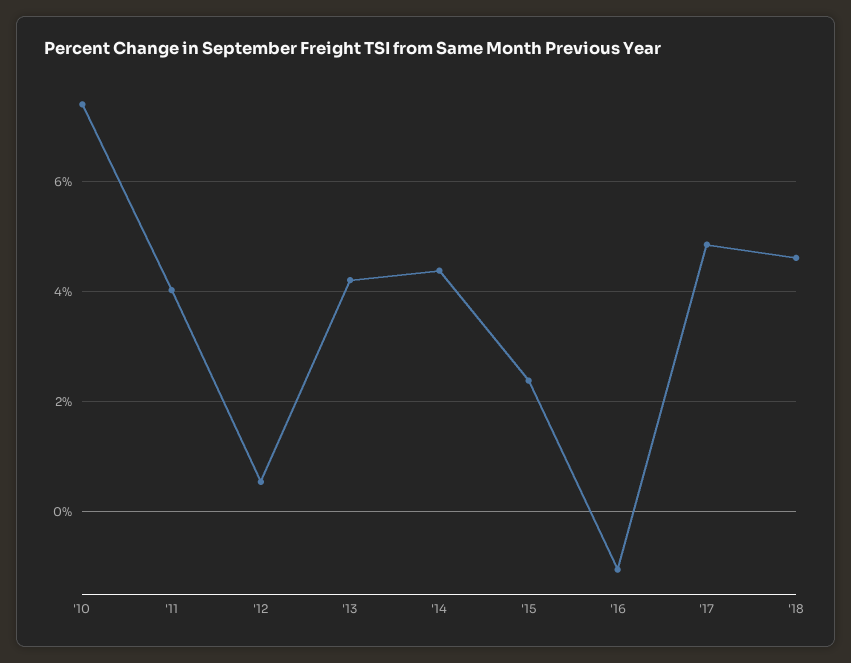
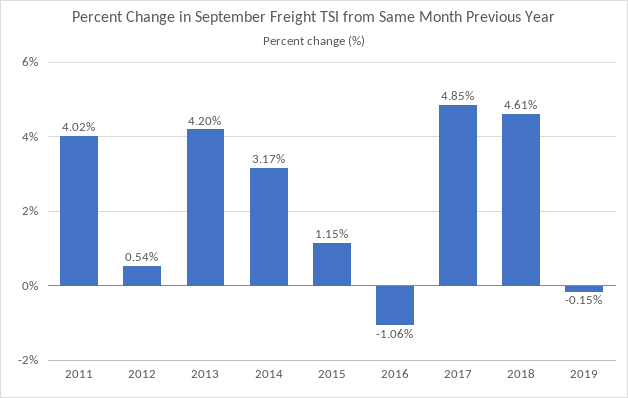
'10: 7.4 -> none
'14: 4.4 -> 3.17
'15: 2.4 -> 1.15
2019: none -> -0.15

